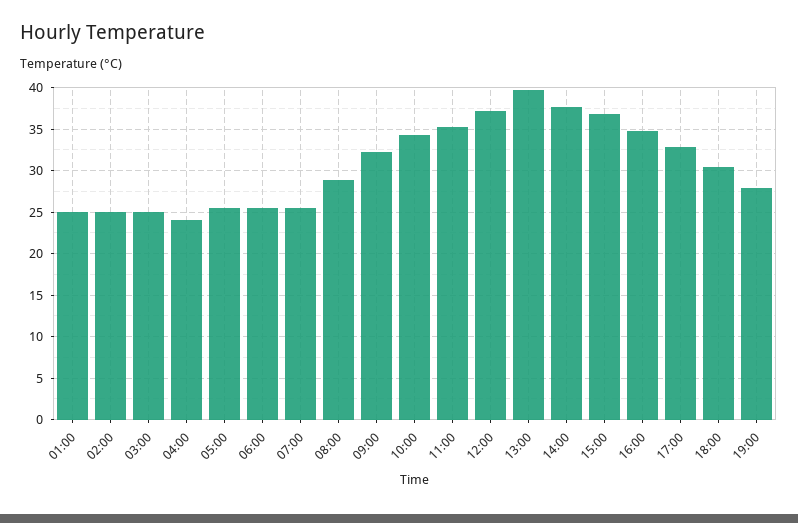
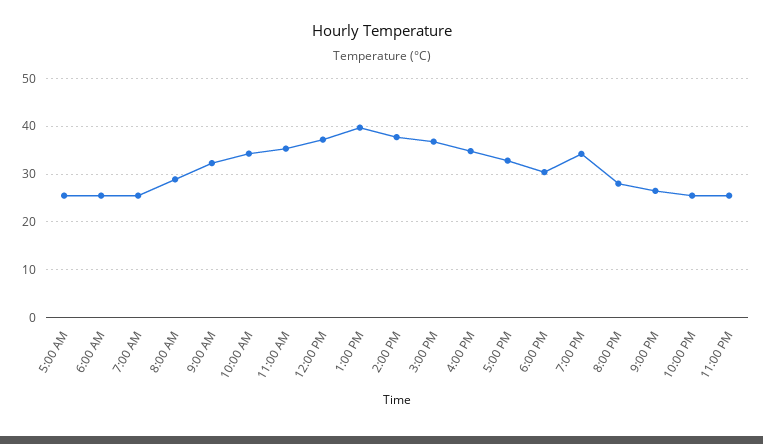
01:00: 25 -> none
02:00: 25 -> none
03:00: 25 -> none
04:00: 24 -> none
19:00: 28 -> 34
8:00 PM: none -> 28
9:00 PM: none -> 26
10:00 PM: none -> 26
11:00 PM: none -> 26

